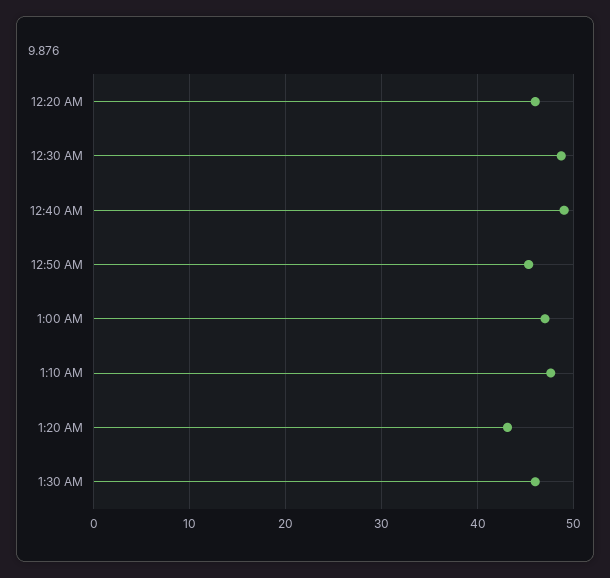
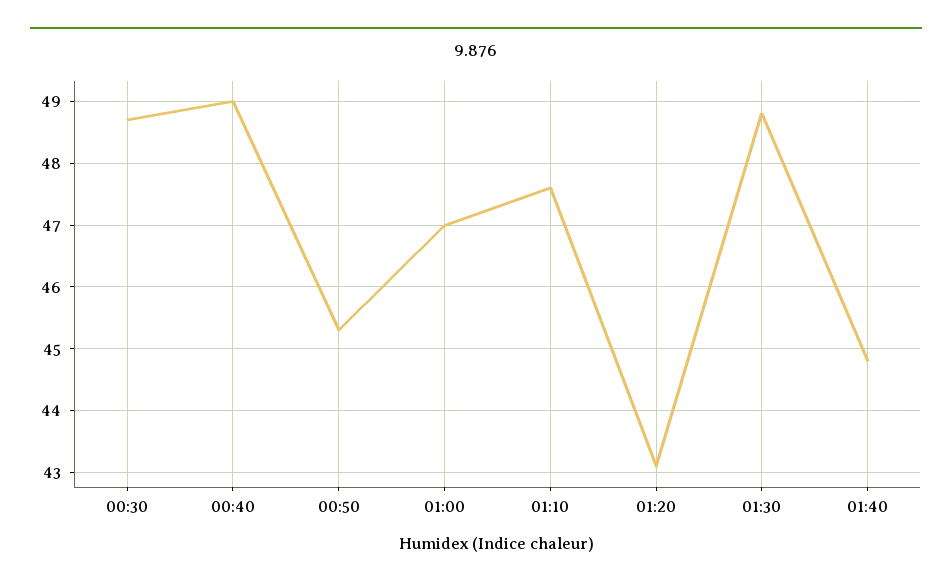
12:20 AM: 46 -> none
1:30 AM: 46 -> 48.8
01:40: none -> 44.8

